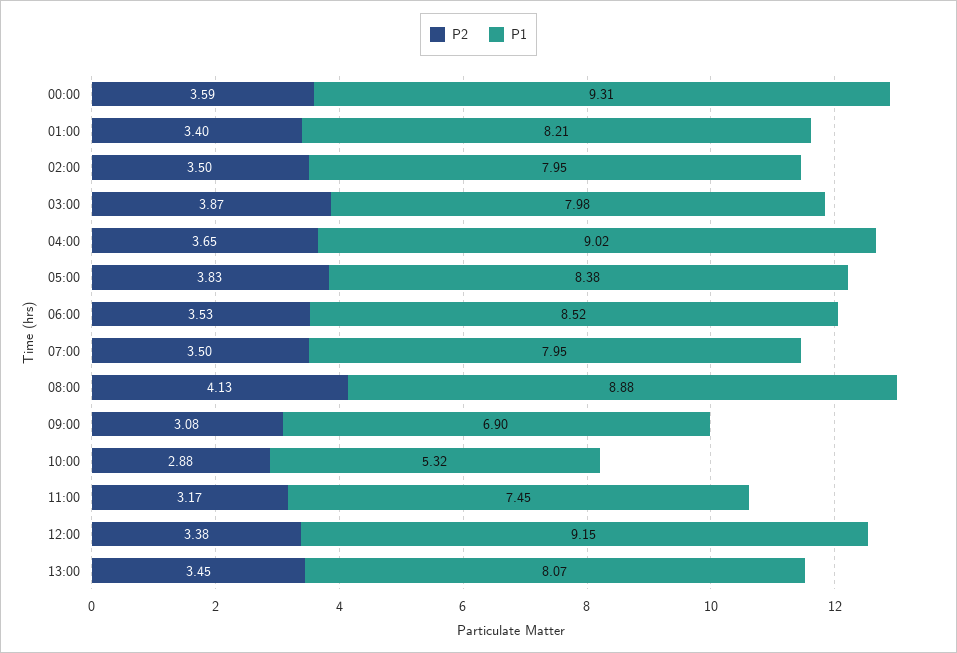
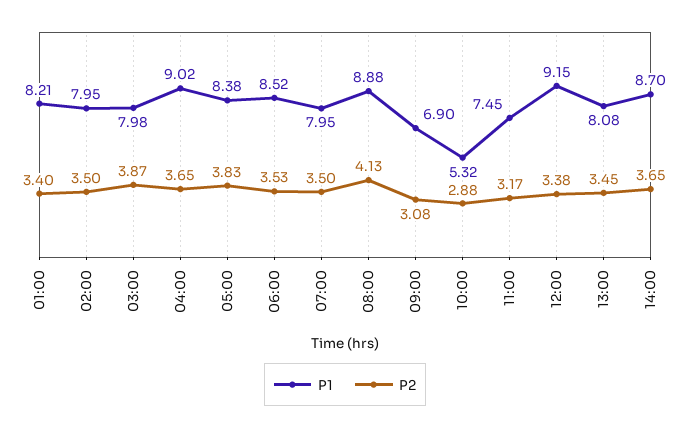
P2, 00:00: 3.59 -> none
P1, 00:00: 9.31 -> none
P1, 13:00: 8.07 -> 8.08
P1, 14:00: none -> 8.7
P2, 14:00: none -> 3.65

